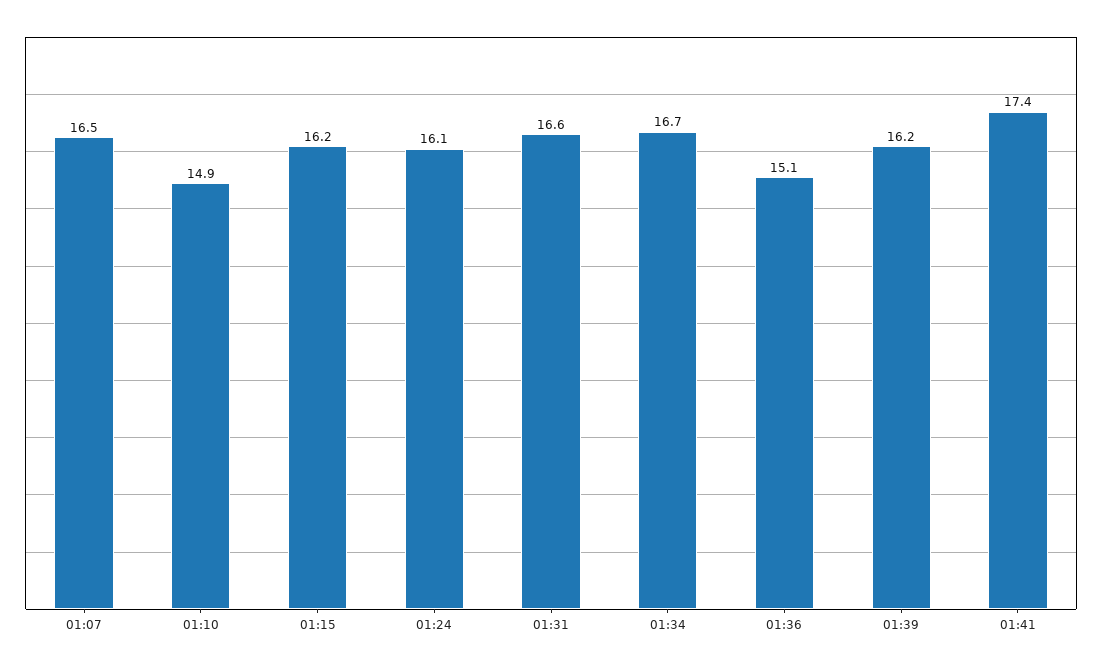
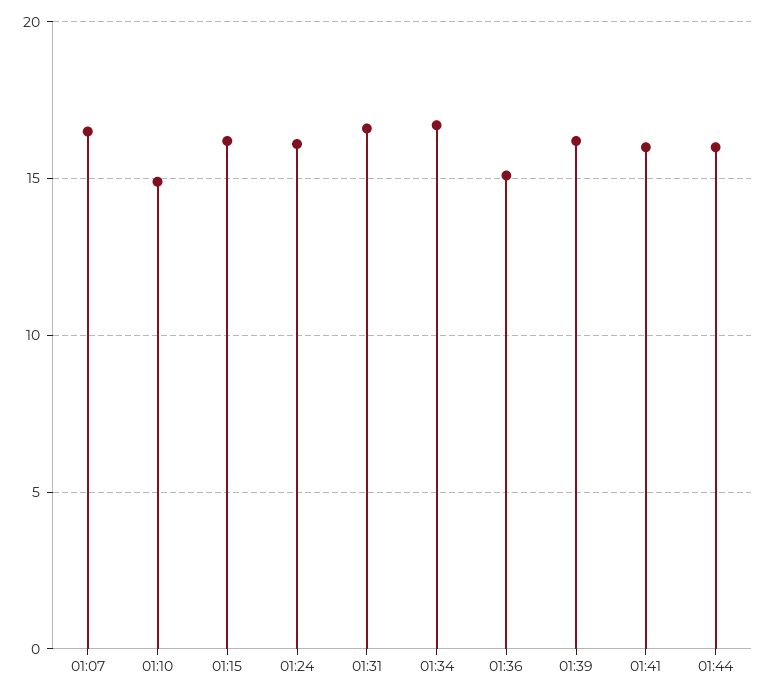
01:41: 17.4 -> 16
01:44: none -> 16

